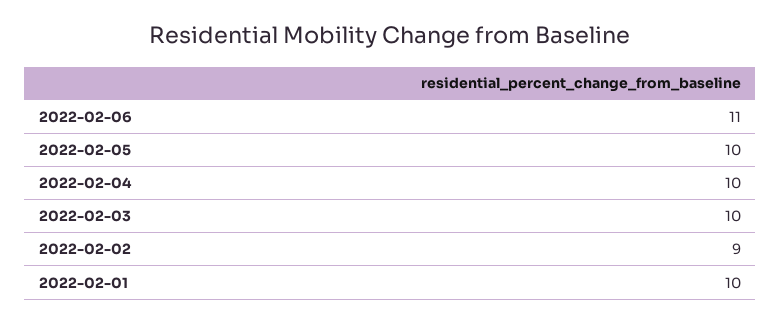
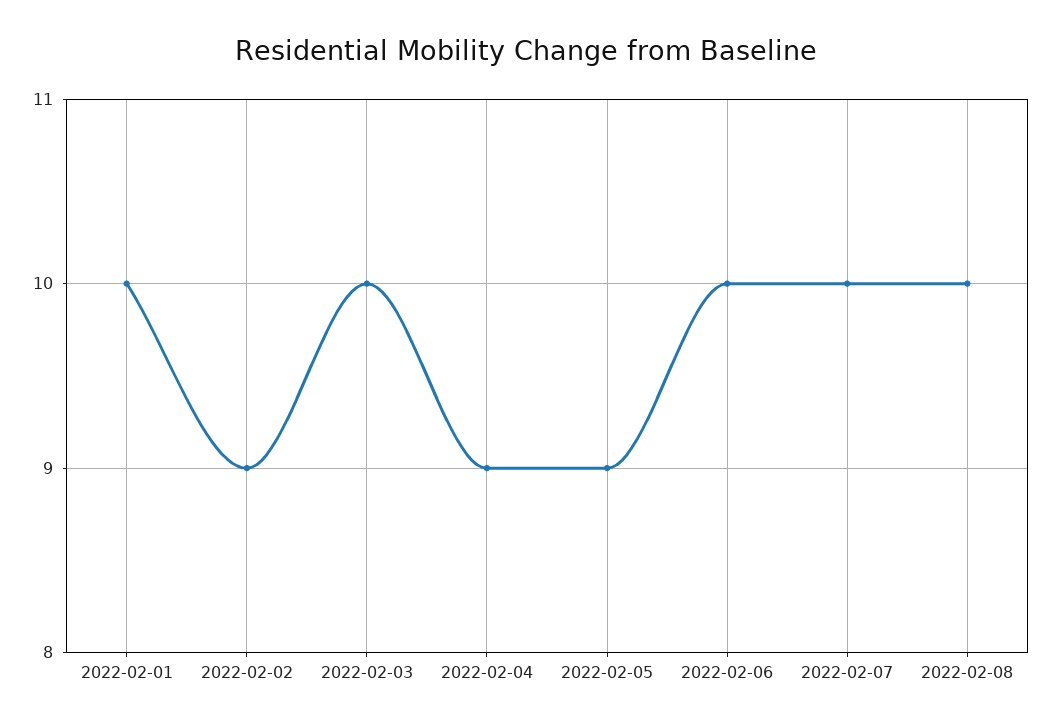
2022-02-06: 11 -> 10
2022-02-05: 10 -> 9
2022-02-04: 10 -> 9
2022-02-07: none -> 10
2022-02-08: none -> 10

